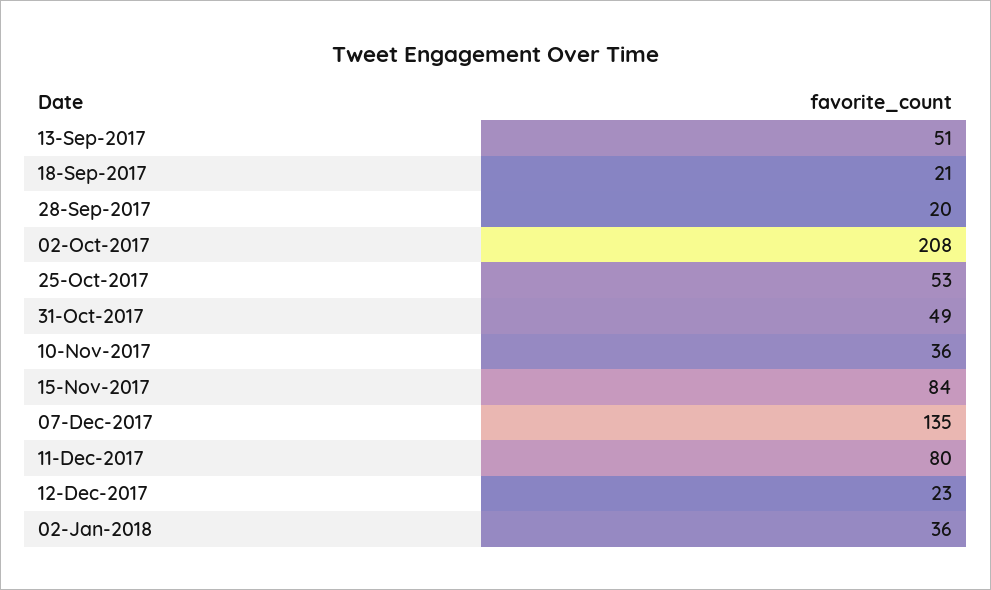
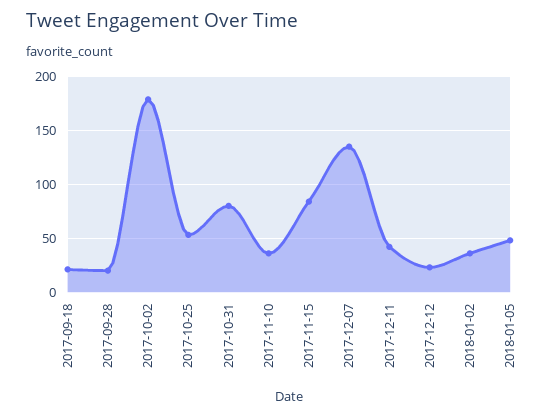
13-Sep-2017: 51 -> none
02-Oct-2017: 208 -> 180
31-Oct-2017: 49 -> 80
11-Dec-2017: 80 -> 40
2018-01-05: none -> 50

